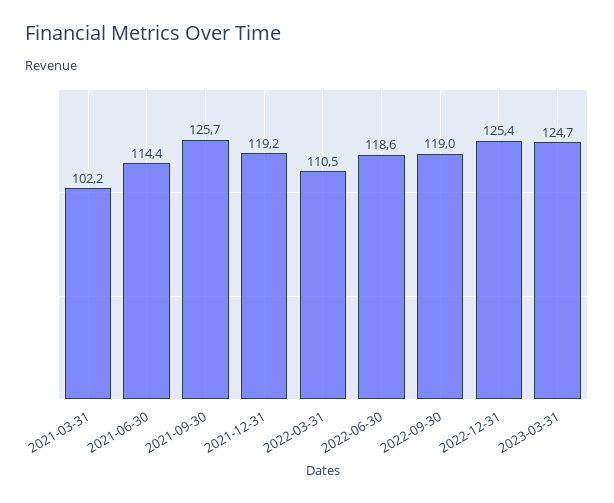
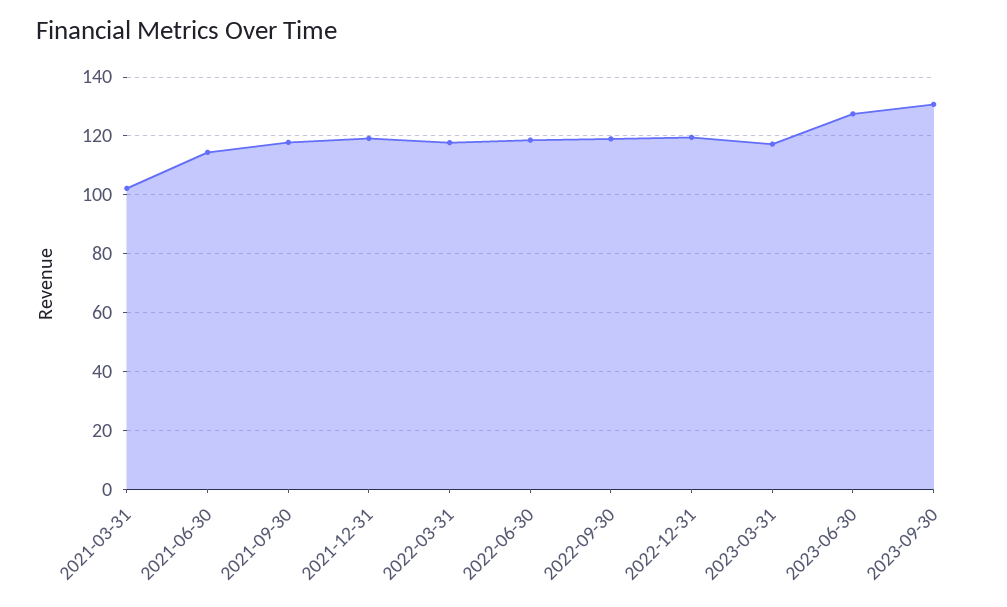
2021-09-30: 125.7 -> 117.5
2022-03-31: 110.5 -> 117.5
2022-12-31: 125.4 -> 120
2023-03-31: 124.7 -> 117.5
2023-06-30: none -> 127.5
2023-09-30: none -> 130

